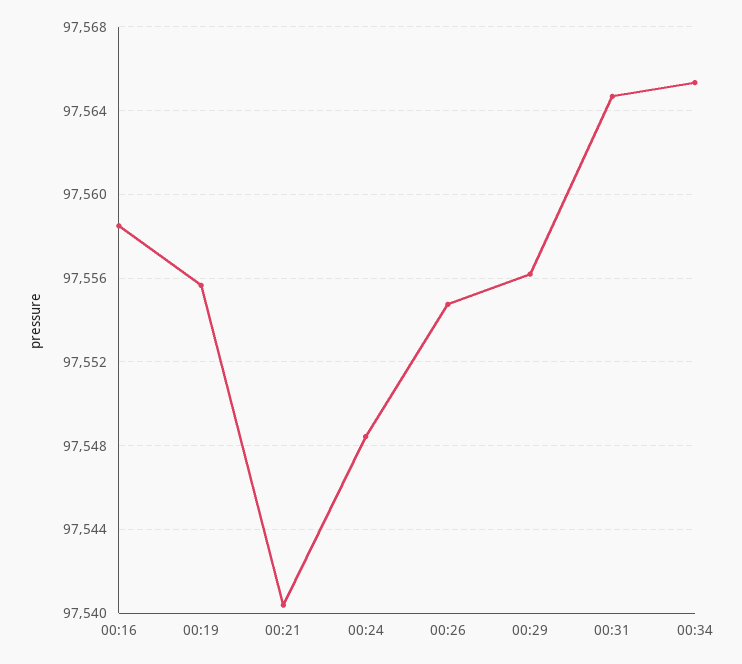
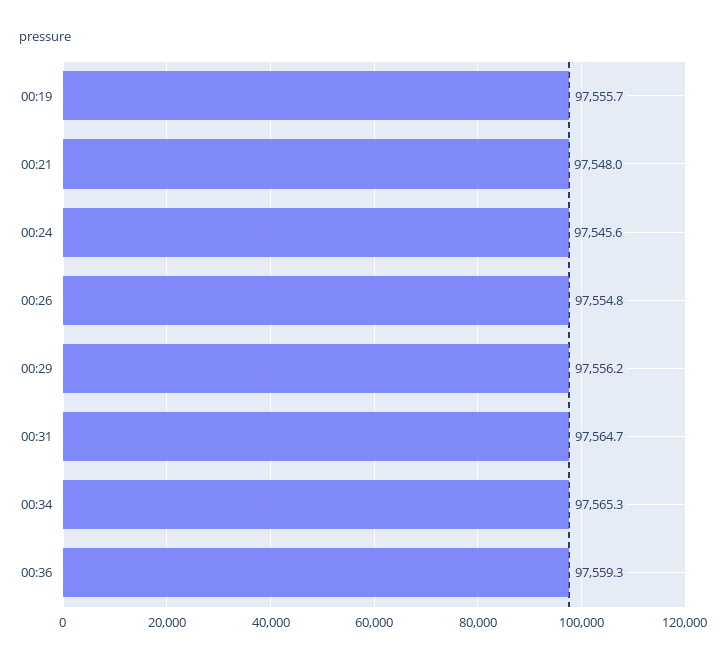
00:16: 97558.5 -> none
00:21: 97540.5 -> 97548
00:24: 97548.5 -> 97545.6
00:36: none -> 97559.3

